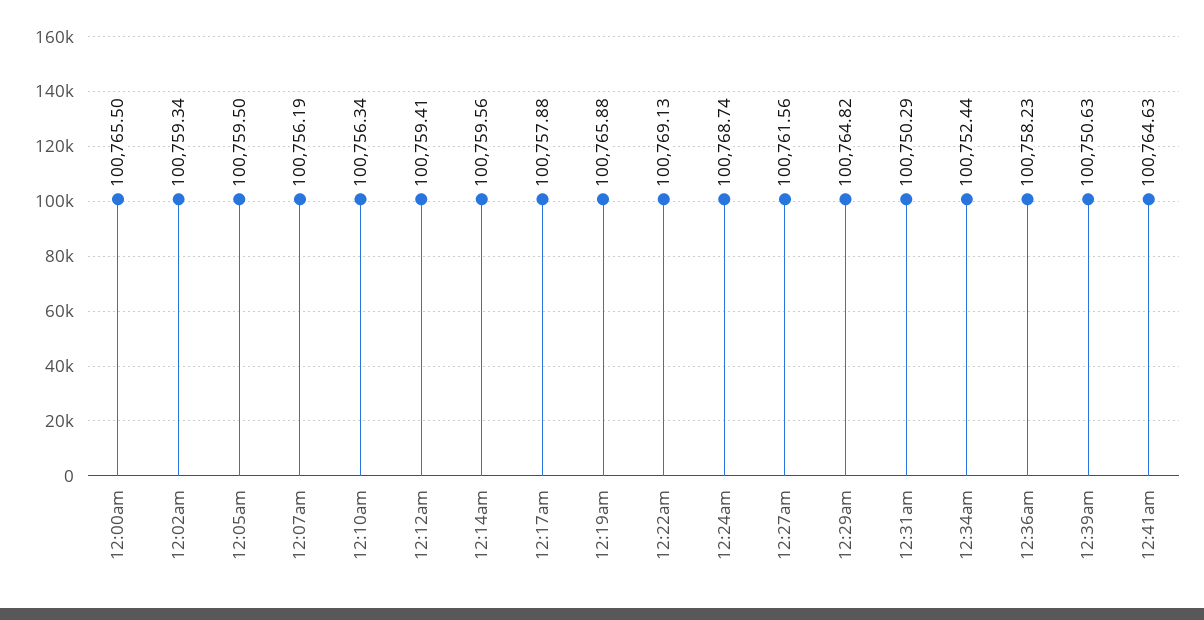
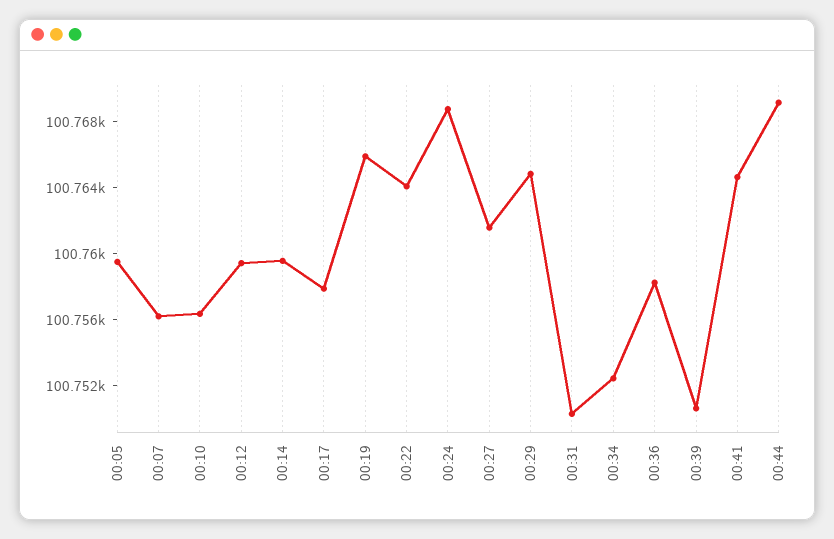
12:00am: 100765.5 -> none
12:02am: 100759.34 -> none
12:22am: 100769.13 -> 100764
00:44: none -> 100769

